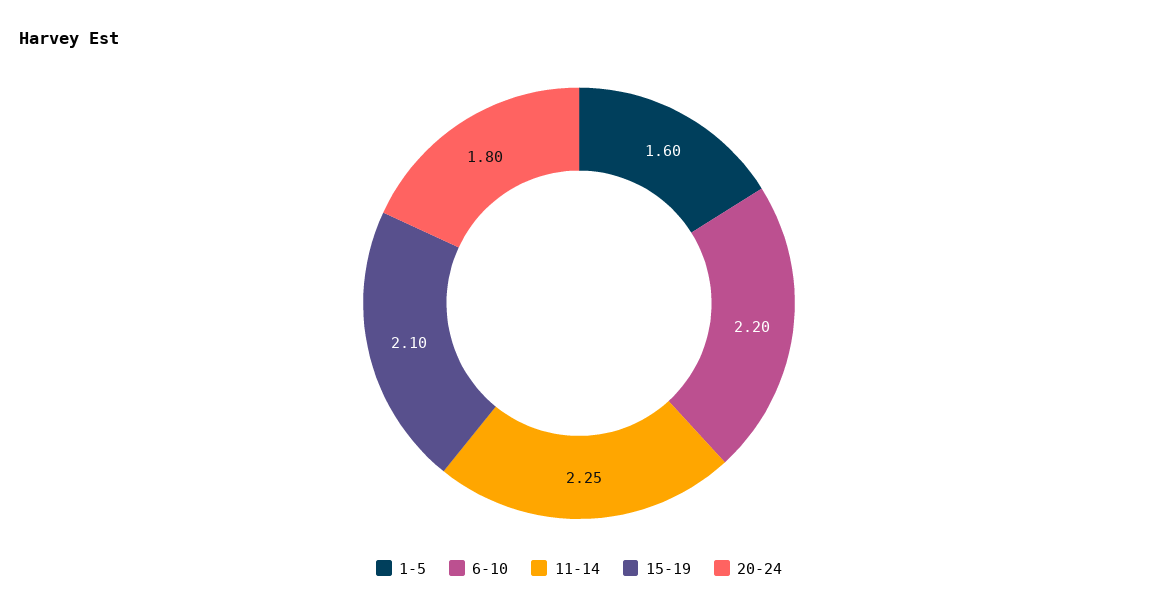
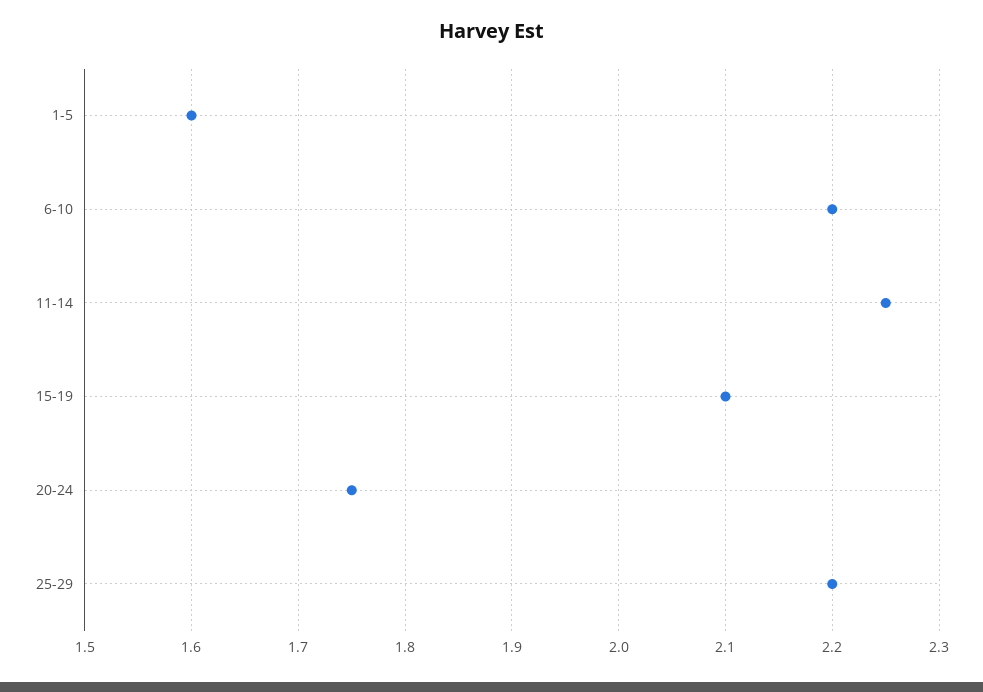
20-24: 1.8 -> 1.75
25-29: none -> 2.2

